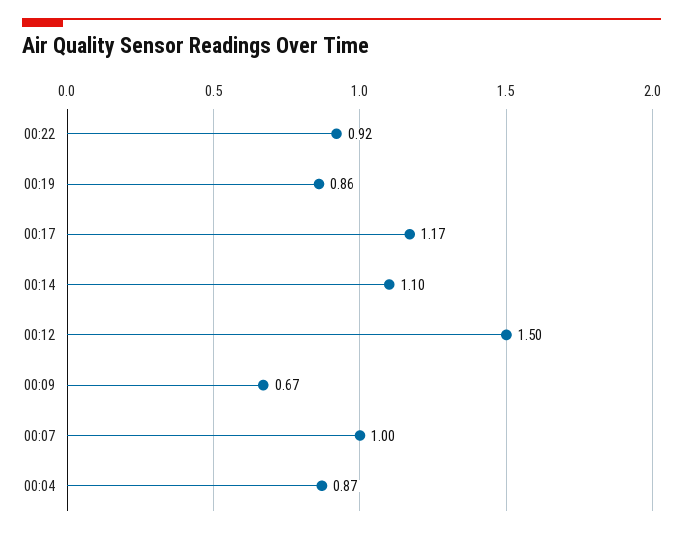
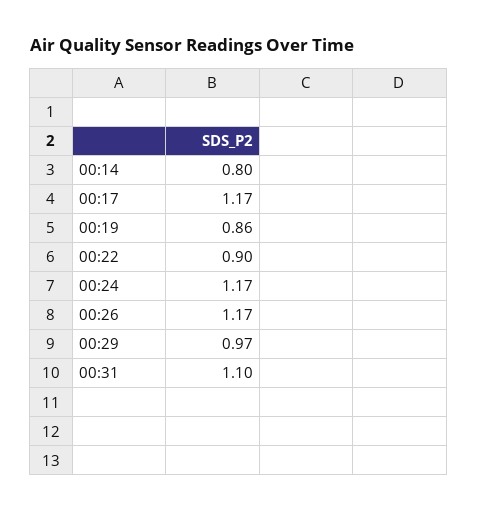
00:22: 0.92 -> 0.9
00:14: 1.1 -> 0.8
00:12: 1.5 -> none
00:09: 0.67 -> none
00:07: 1 -> none
00:04: 0.87 -> none
00:24: none -> 1.17
00:26: none -> 1.17
00:29: none -> 0.97
00:31: none -> 1.1

